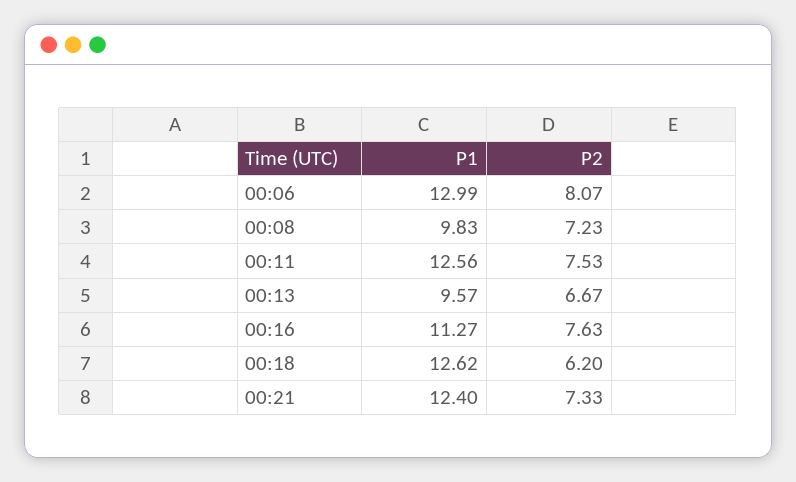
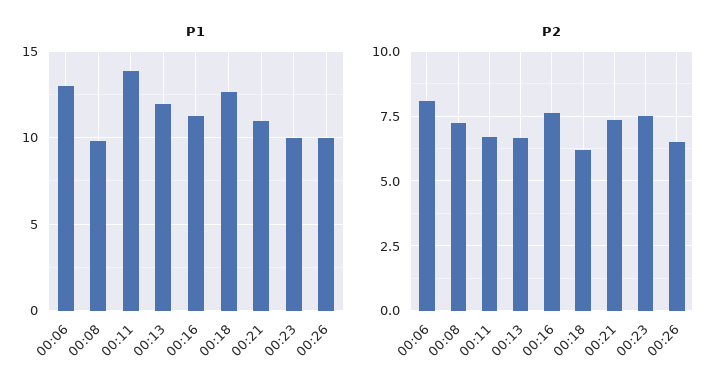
P1, 00:11: 12.56 -> 14
P2, 00:11: 7.53 -> 6.75
P1, 00:13: 9.57 -> 12
P1, 00:21: 12.4 -> 11
P1, 00:23: none -> 10
P1, 00:26: none -> 10
P2, 00:23: none -> 7.5
P2, 00:26: none -> 6.5

